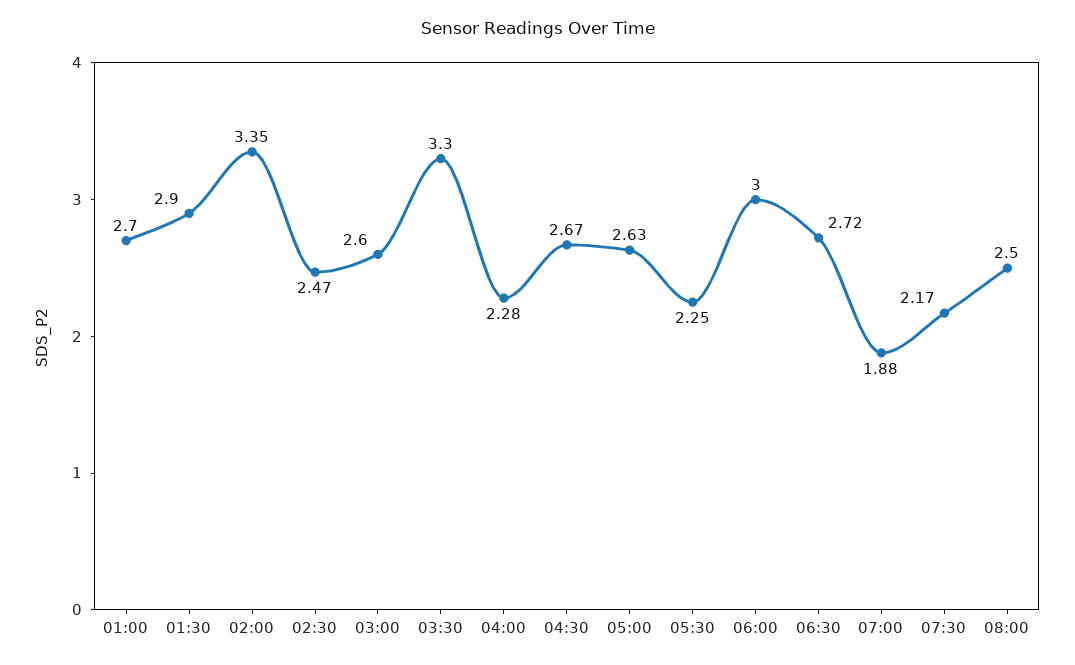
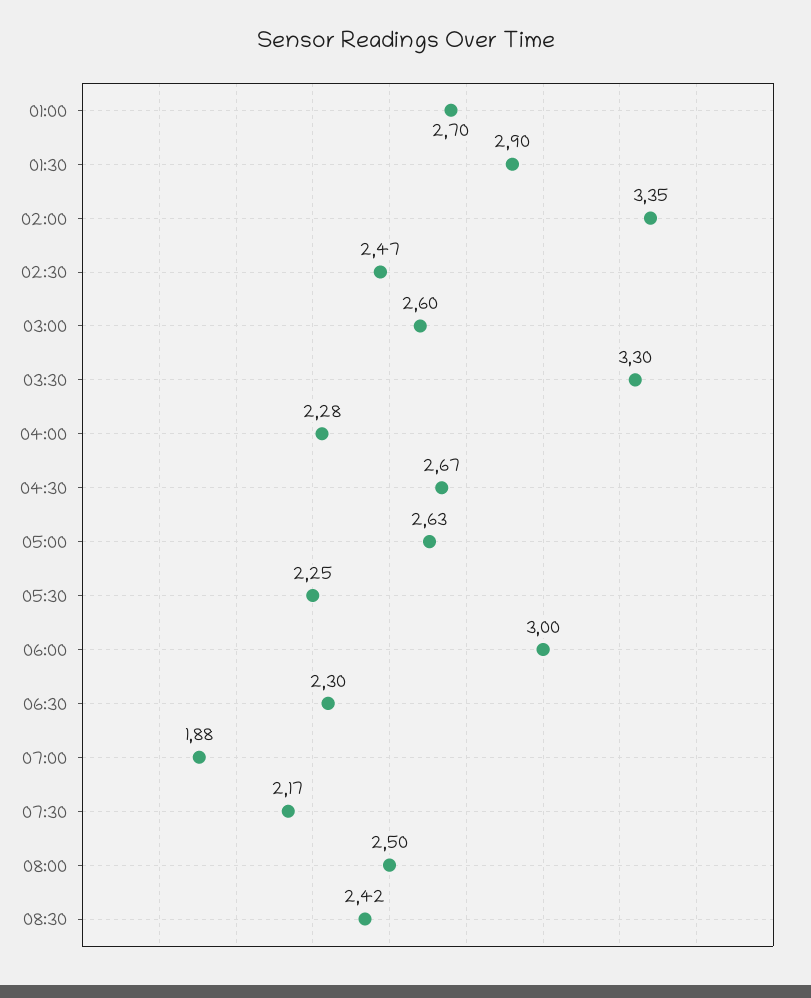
06:30: 2.72 -> 2.3
08:30: none -> 2.42

